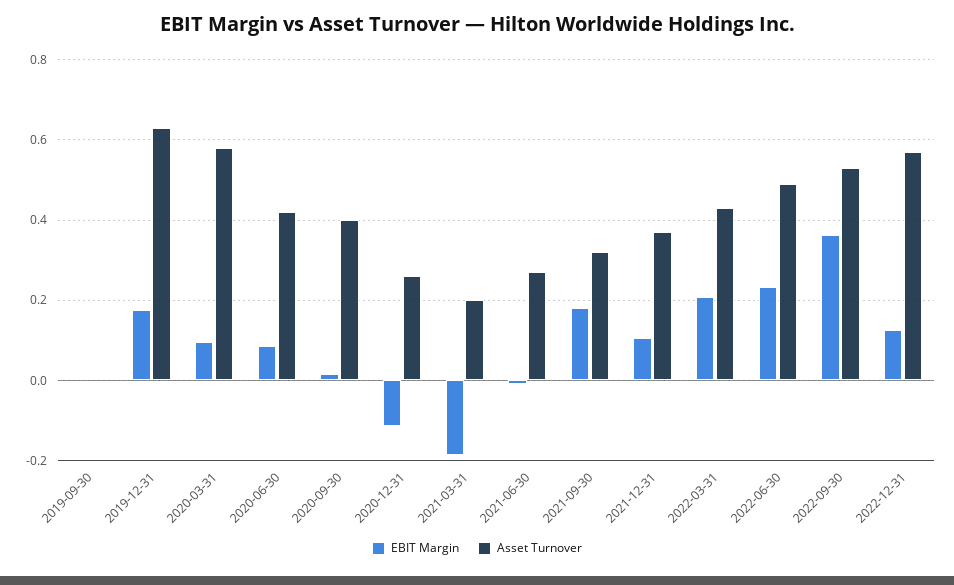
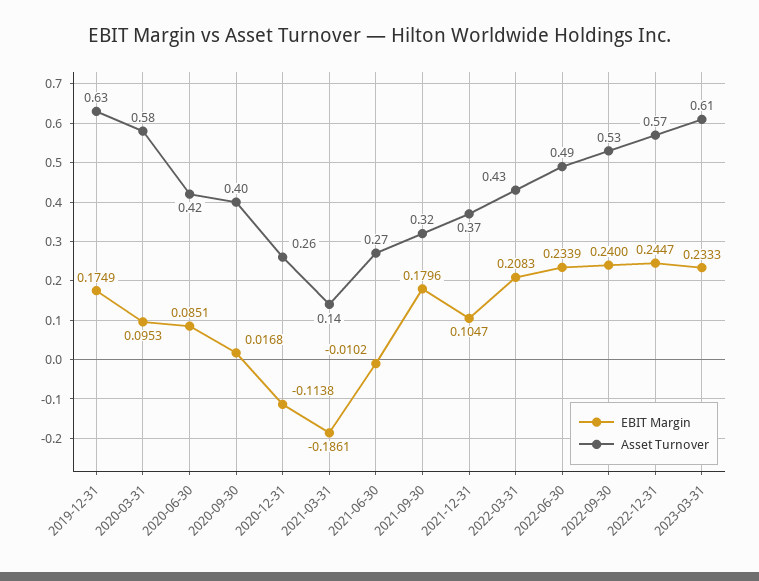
EBIT Margin, 2019-09-30: 0 -> none
Asset Turnover, 2019-09-30: 0 -> none
Asset Turnover, 2021-03-31: 0.2 -> 0.14
EBIT Margin, 2022-09-30: 0.36 -> 0.24
EBIT Margin, 2022-12-31: 0.12 -> 0.2447
EBIT Margin, 2023-03-31: none -> 0.2333
Asset Turnover, 2023-03-31: none -> 0.61

